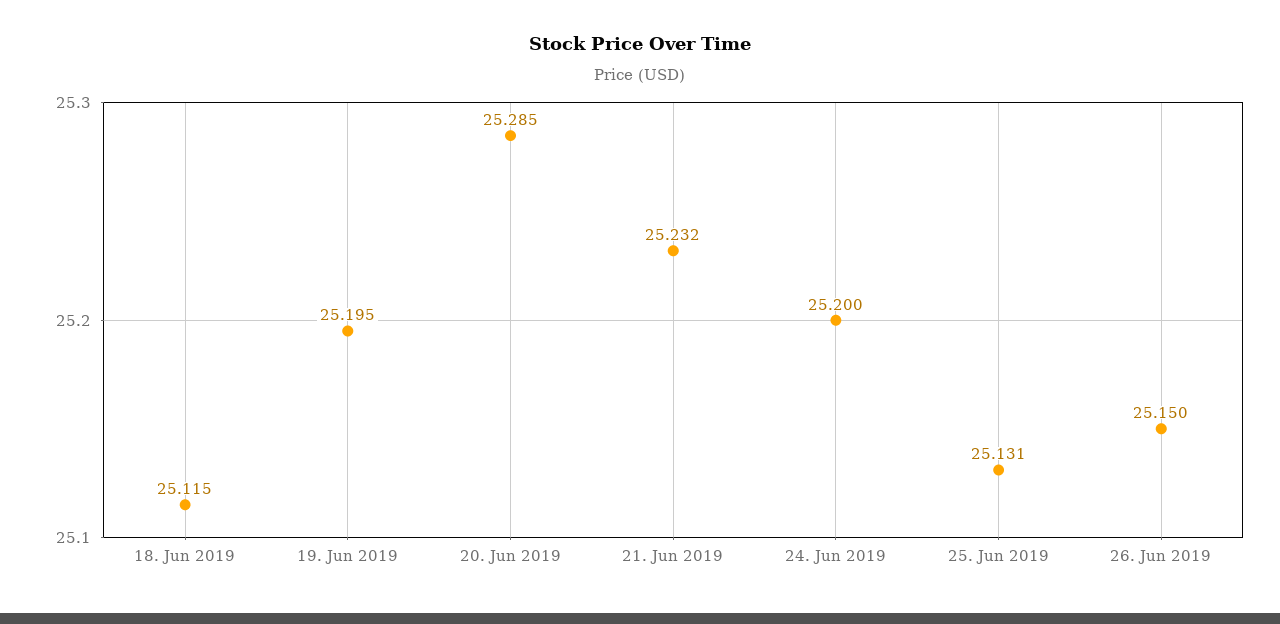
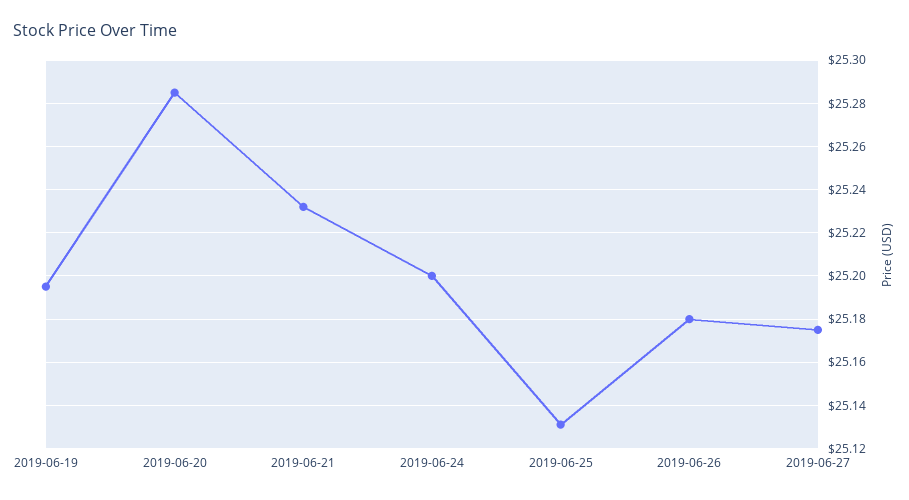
18. Jun 2019: 25.115 -> none
26. Jun 2019: 25.15 -> 25.18
2019-06-27: none -> 25.175

